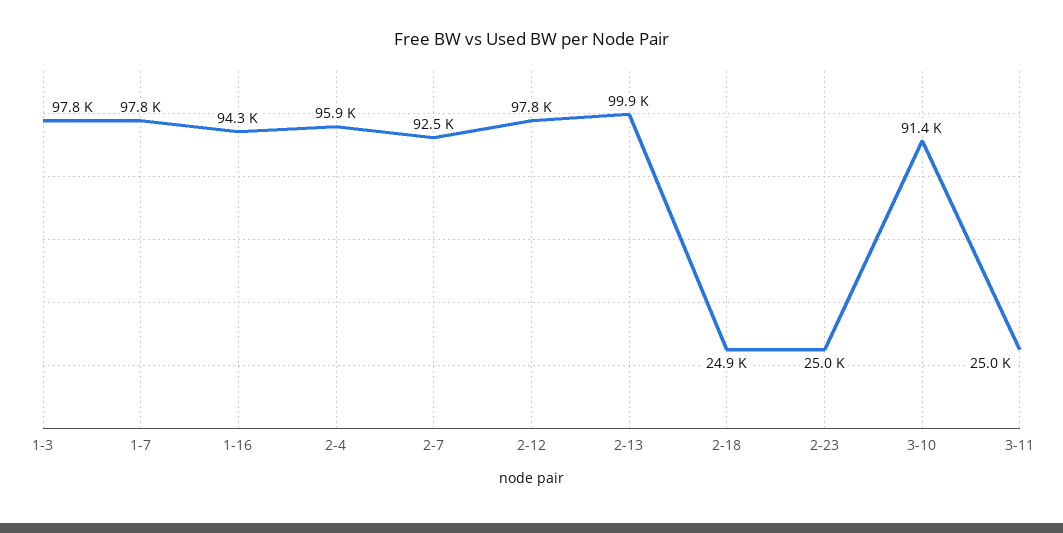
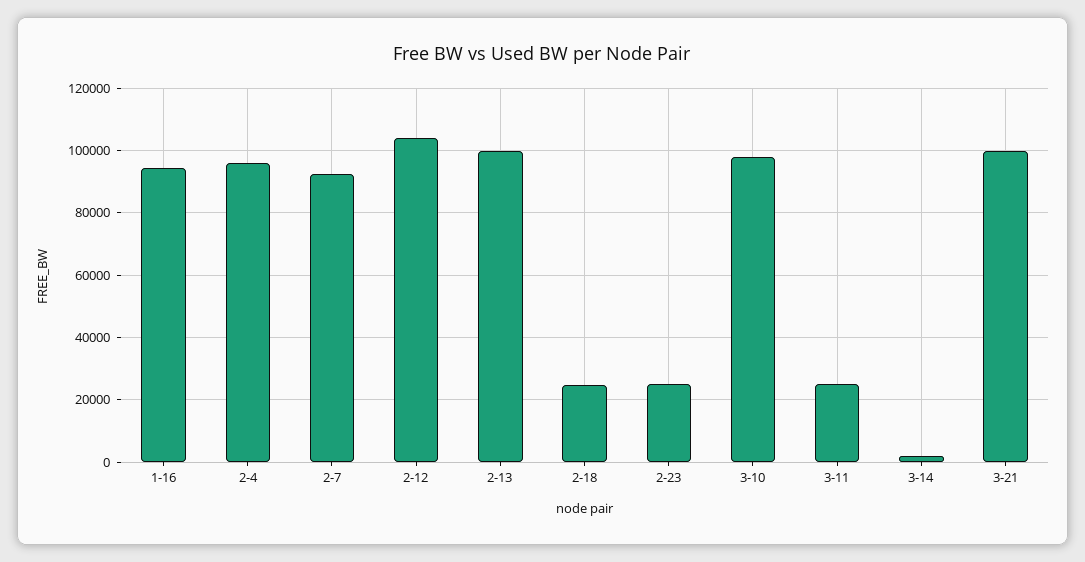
1-3: 97800 -> none
1-7: 97800 -> none
2-12: 97800 -> 104000
3-10: 91400 -> 98000
3-14: none -> 2000
3-21: none -> 100000

